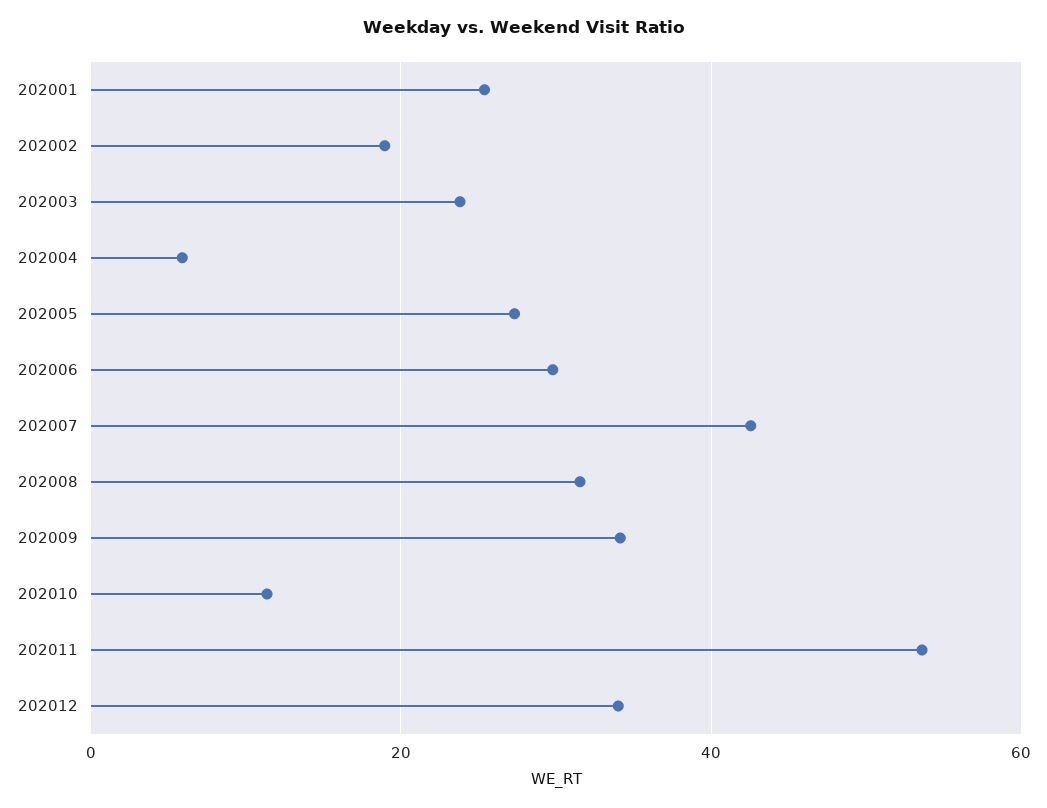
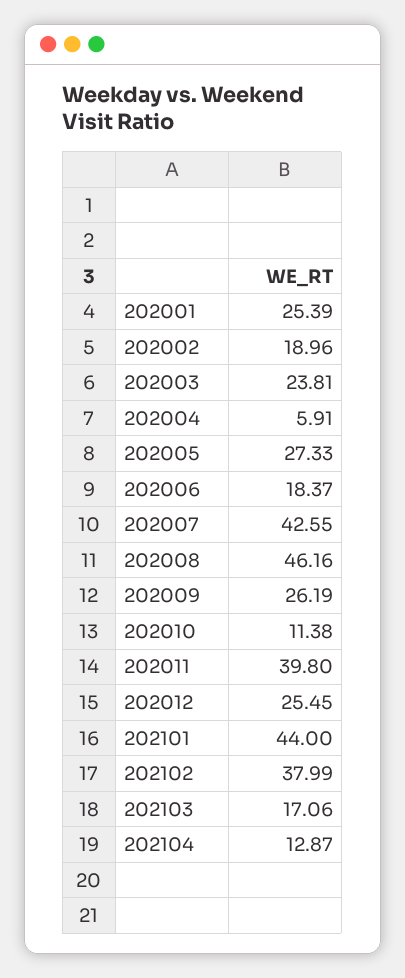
202006: 30 -> 18.37
202008: 32 -> 46.16
202009: 34 -> 26.19
202011: 54 -> 39.8
202012: 34 -> 25.45
202101: none -> 44
202102: none -> 37.99
202103: none -> 17.06
202104: none -> 12.87

